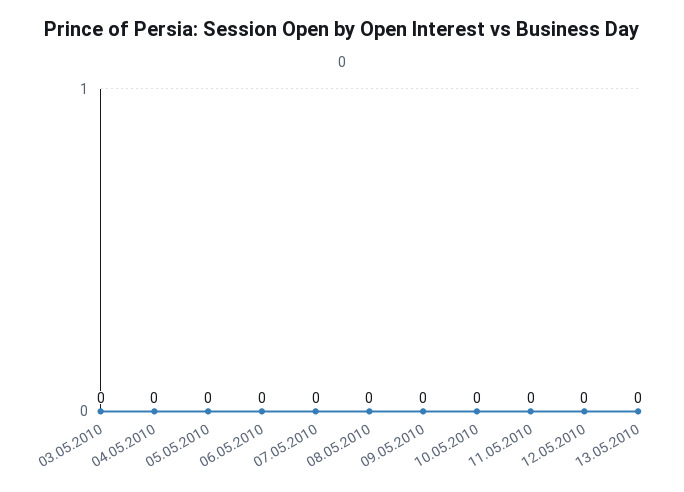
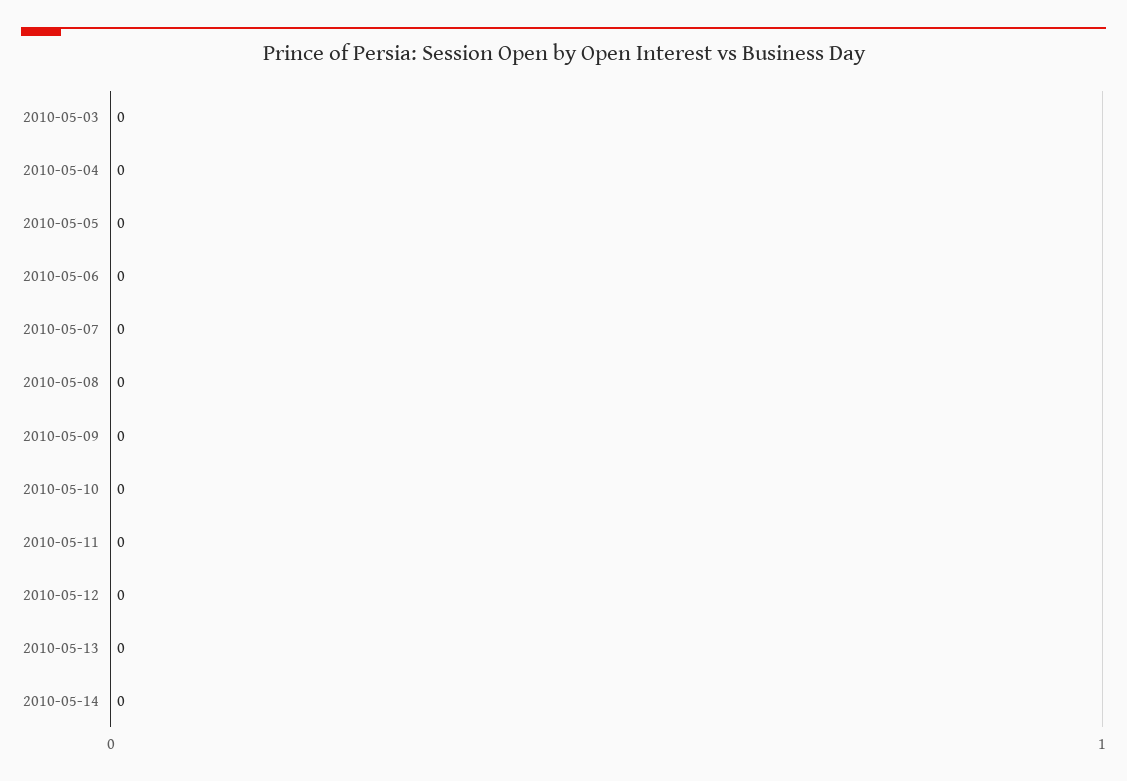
2010-05-14: none -> 0

